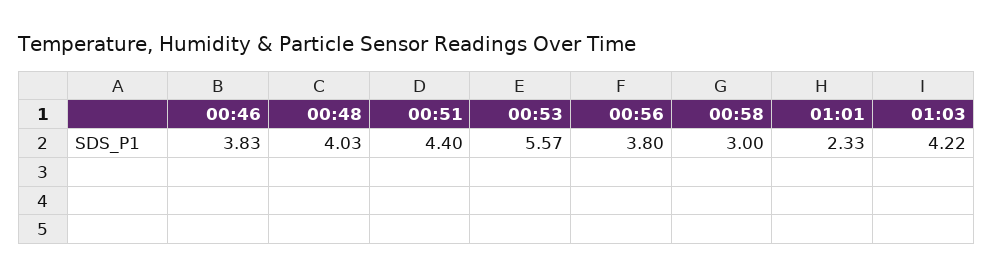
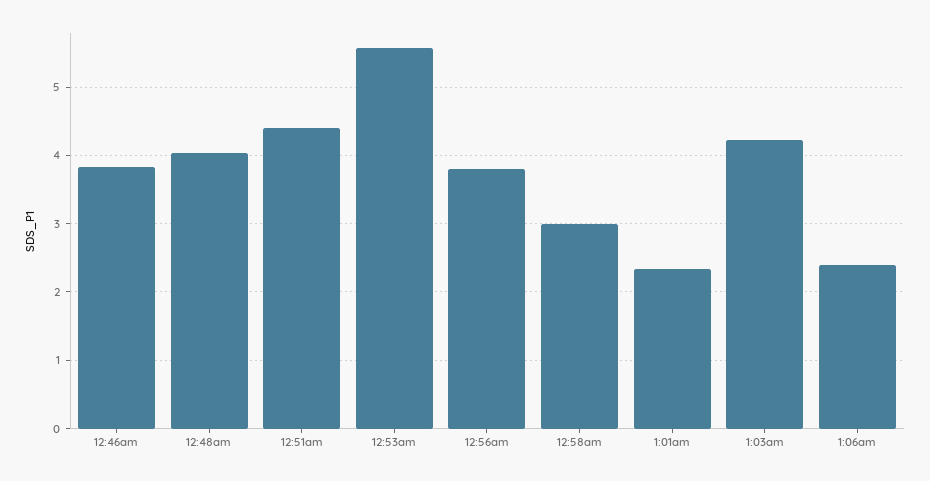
1:06am: none -> 2.4

